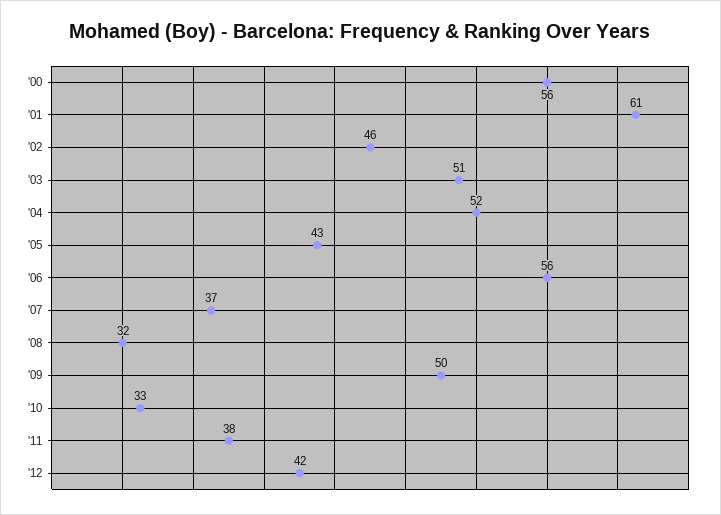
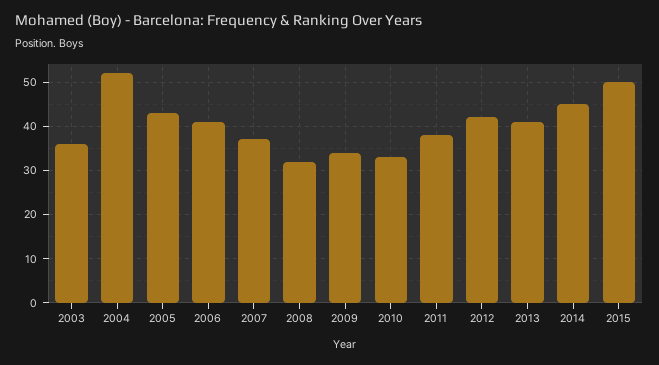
'00: 56 -> none
'01: 61 -> none
'02: 46 -> none
'03: 51 -> 35
'06: 56 -> 40
'09: 50 -> 35
2013: none -> 40
2014: none -> 45
2015: none -> 50

